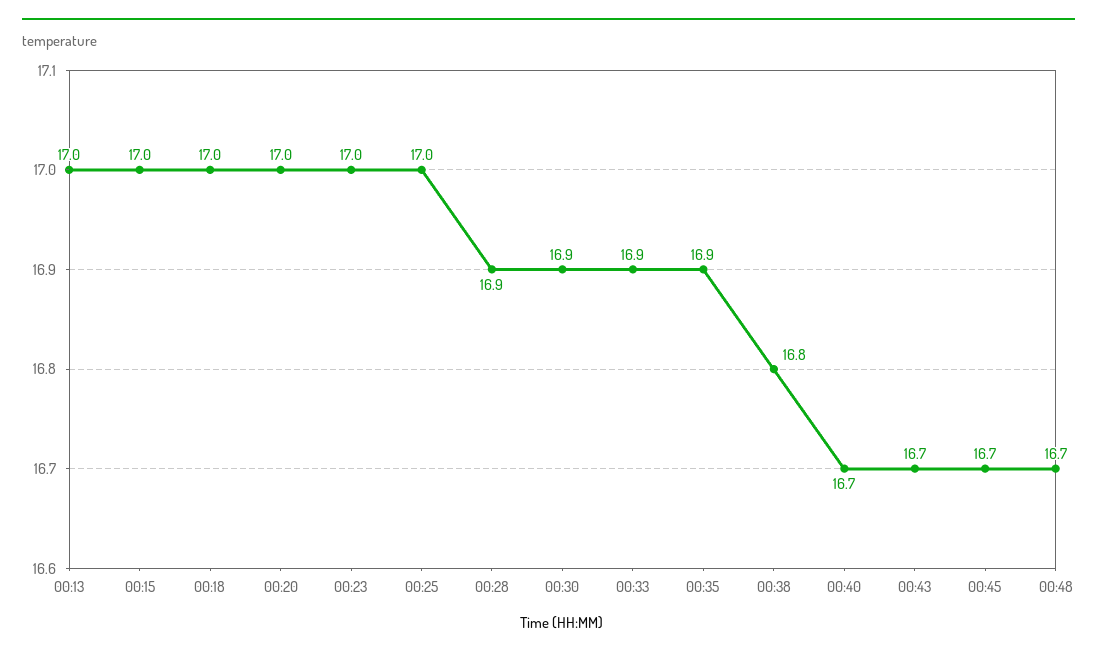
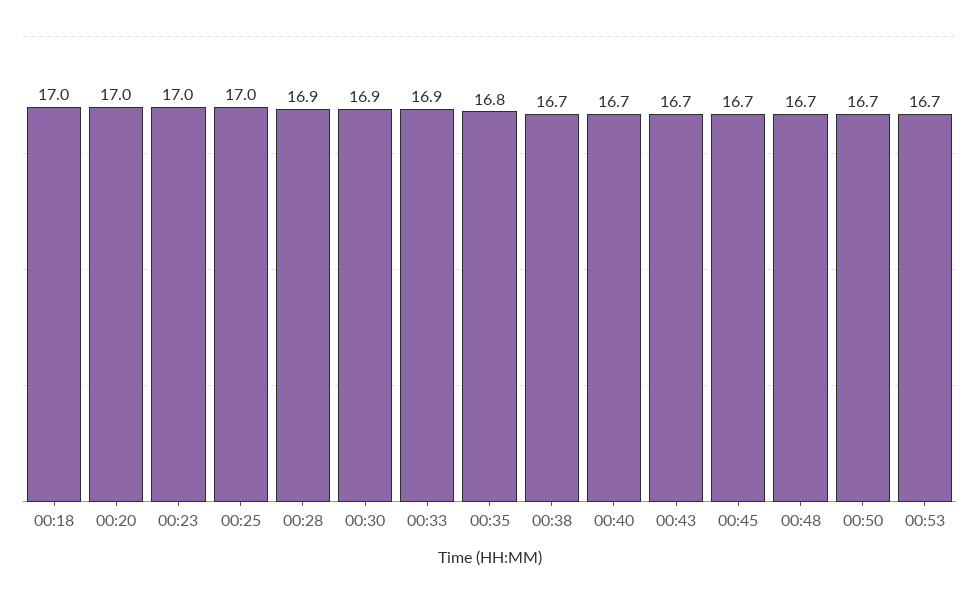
00:13: 17 -> none
00:15: 17 -> none
00:35: 16.9 -> 16.8
00:38: 16.8 -> 16.7
00:50: none -> 16.7
00:53: none -> 16.7

